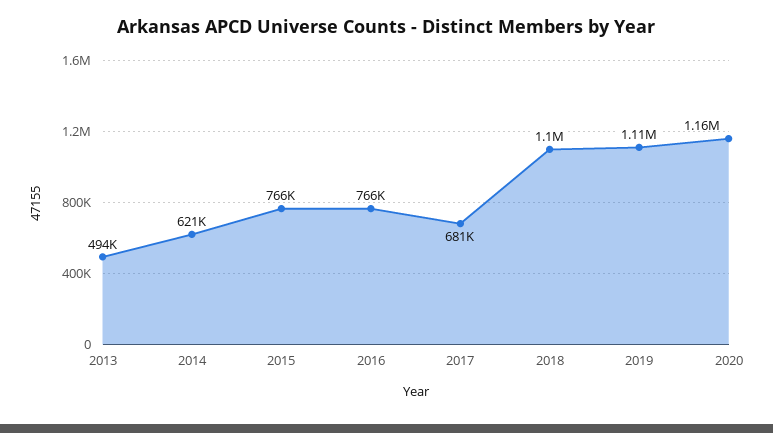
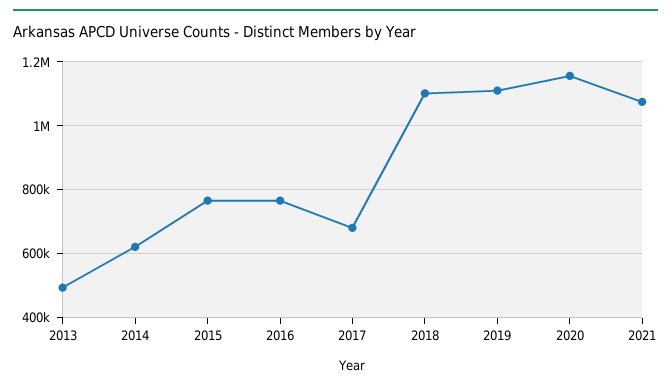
2021: none -> 1080000

